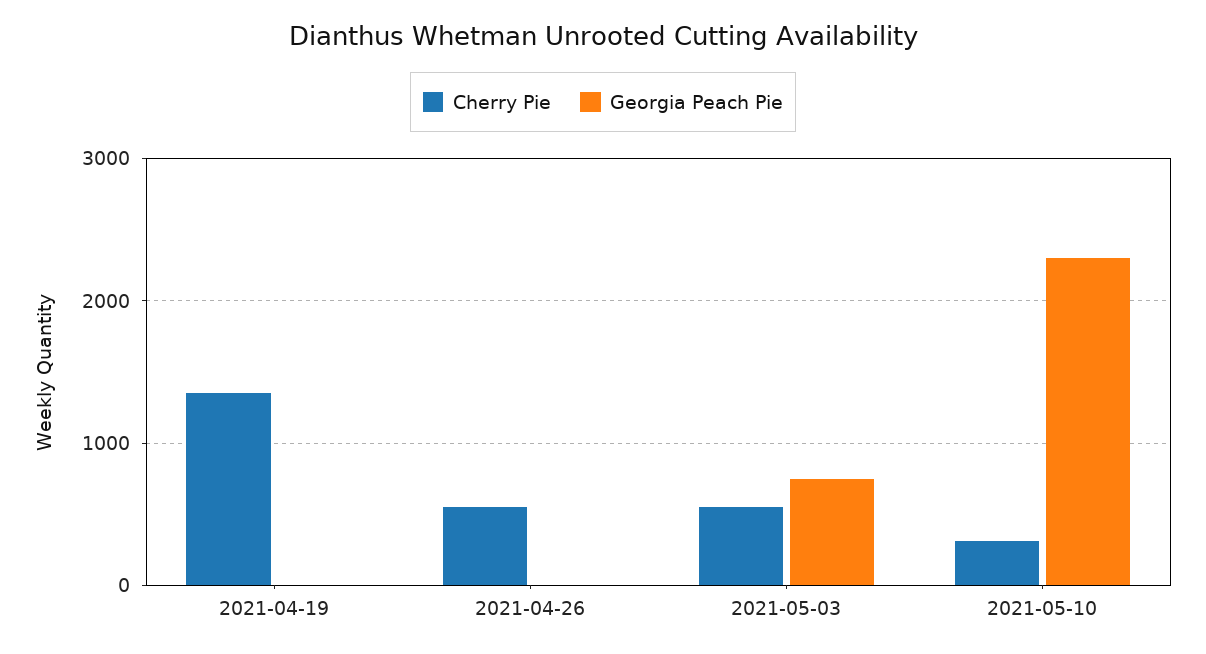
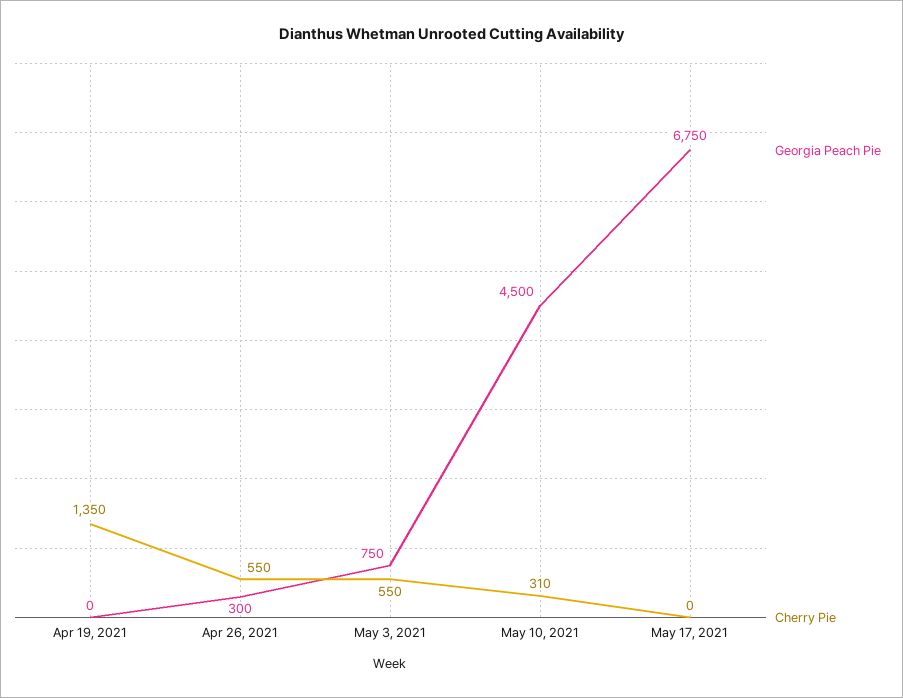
Georgia Peach Pie, 2021-04-26: 0 -> 300
Georgia Peach Pie, 2021-05-10: 2300 -> 4500
Georgia Peach Pie, May 17, 2021: none -> 6750
Cherry Pie, May 17, 2021: none -> 0

